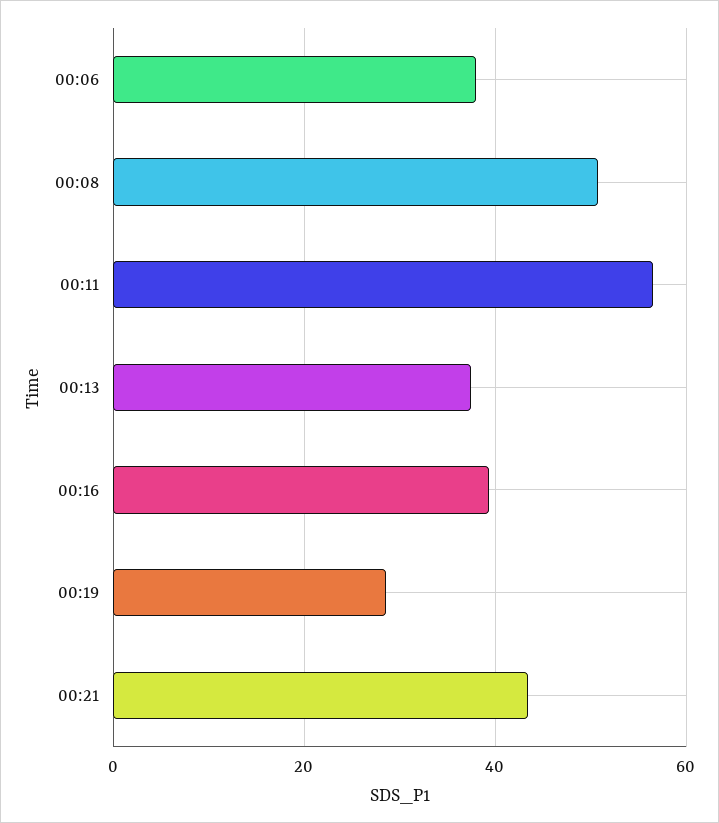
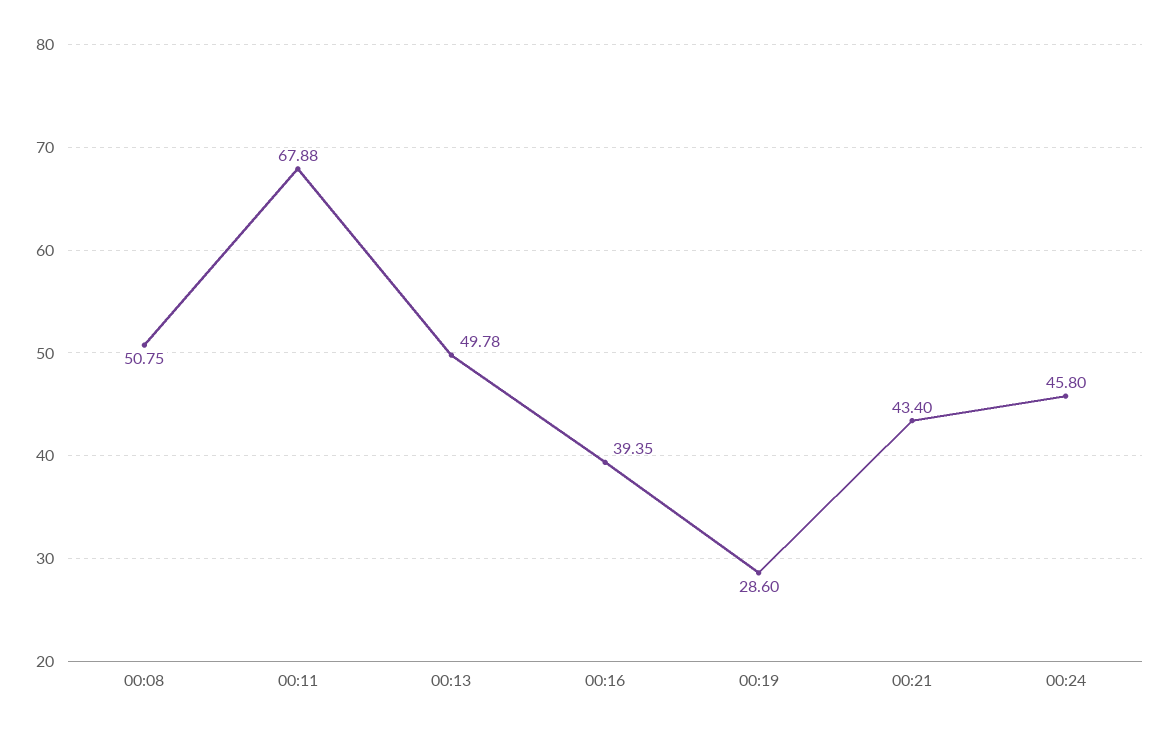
00:06: 38 -> none
00:11: 56 -> 67.88
00:13: 38 -> 49.78
00:24: none -> 45.8

